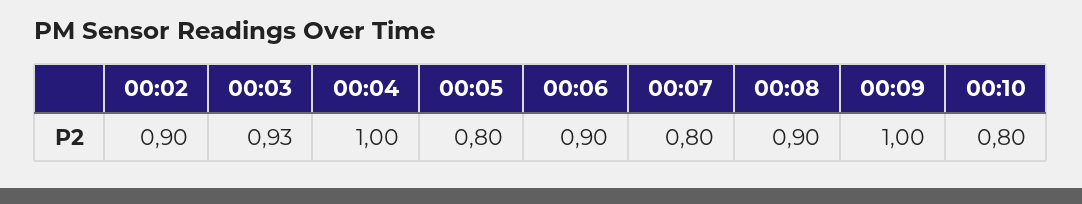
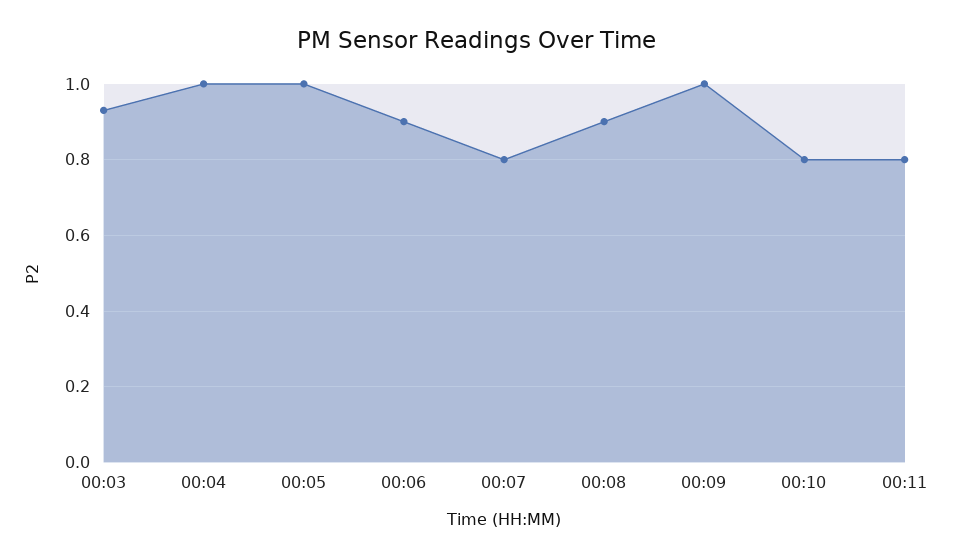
00:02: 0.9 -> none
00:05: 0.8 -> 1
00:11: none -> 0.8

